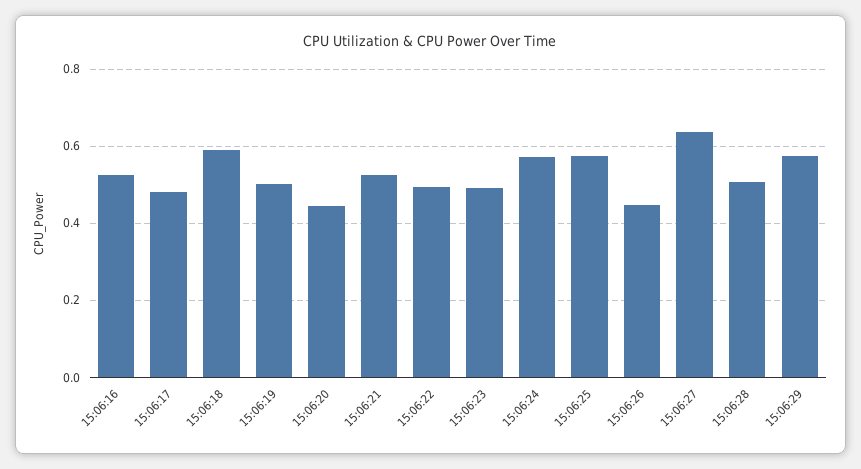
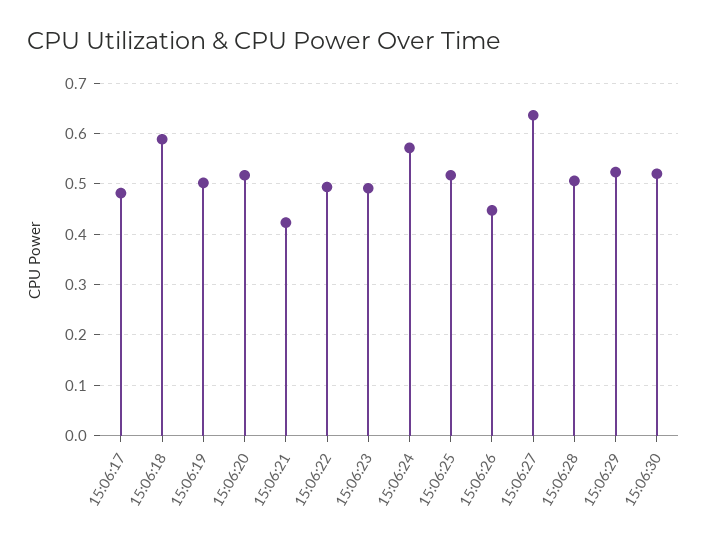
15:06:16: 0.52 -> none
15:06:20: 0.44 -> 0.52
15:06:21: 0.52 -> 0.42
15:06:25: 0.58 -> 0.52
15:06:29: 0.58 -> 0.52
15:06:30: none -> 0.52

